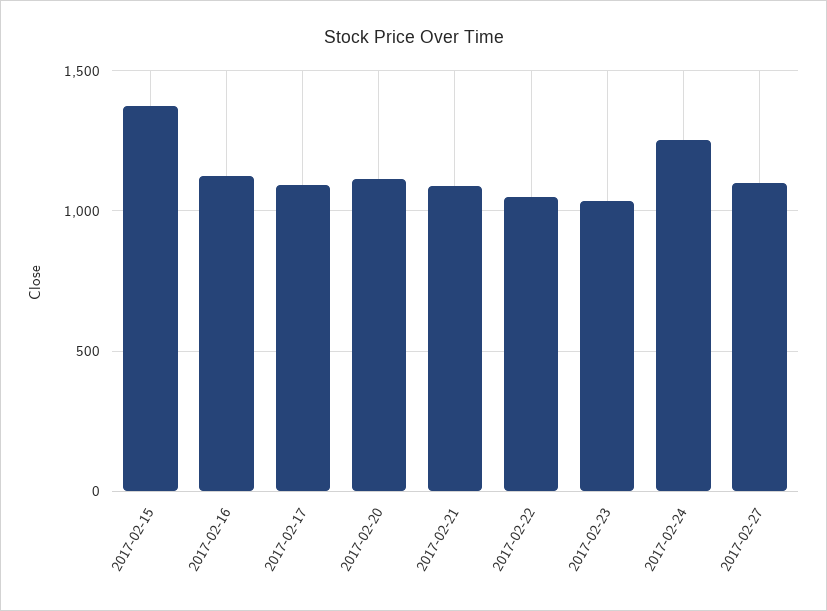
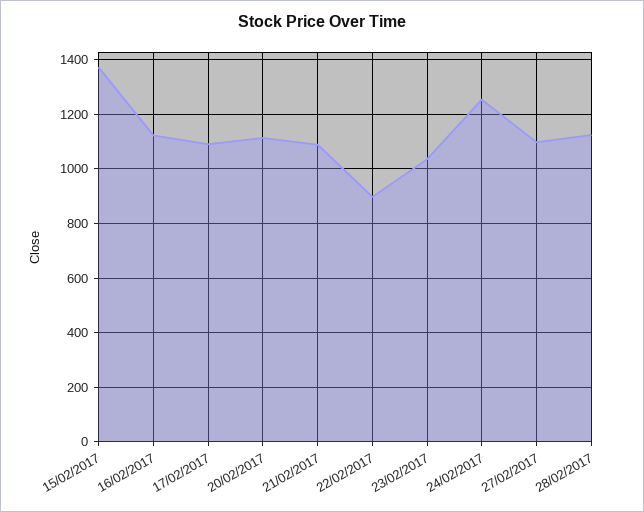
2017-02-22: 1050 -> 900
28/02/2017: none -> 1125

